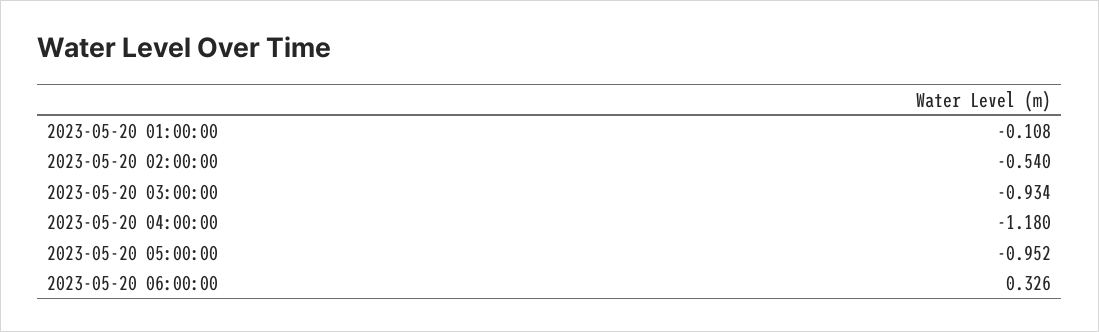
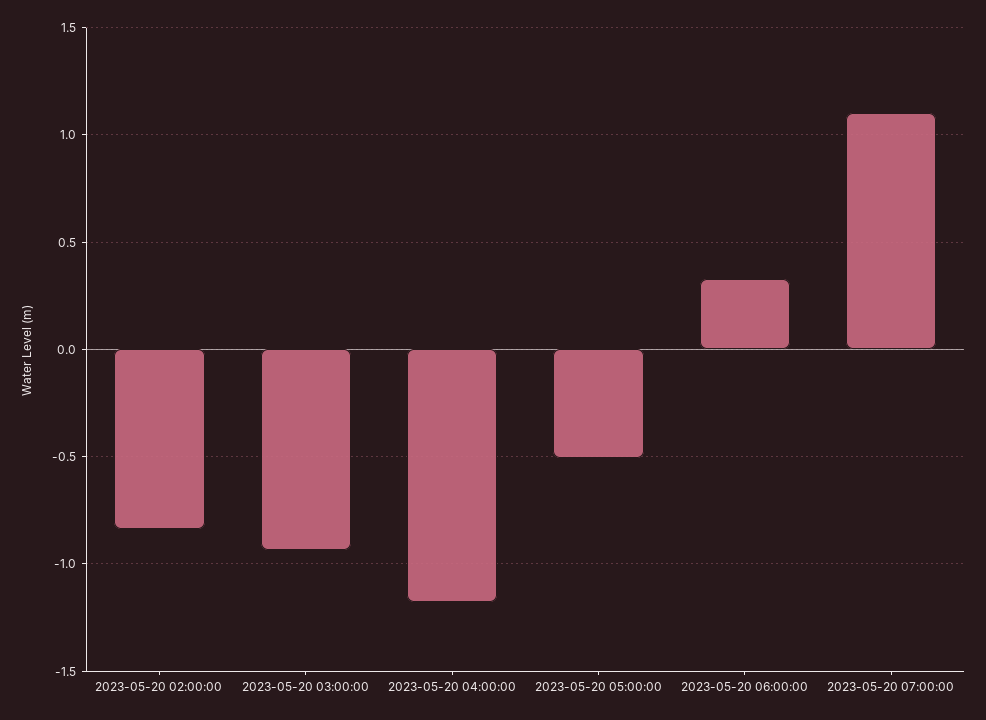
2023-05-20 01:00:00: -0.108 -> none
2023-05-20 02:00:00: -0.54 -> -0.85
2023-05-20 05:00:00: -0.952 -> -0.5
2023-05-20 07:00:00: none -> 1.1

